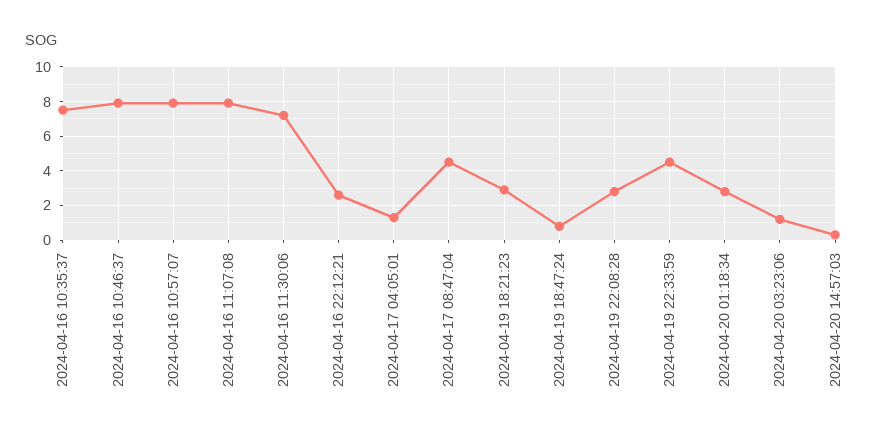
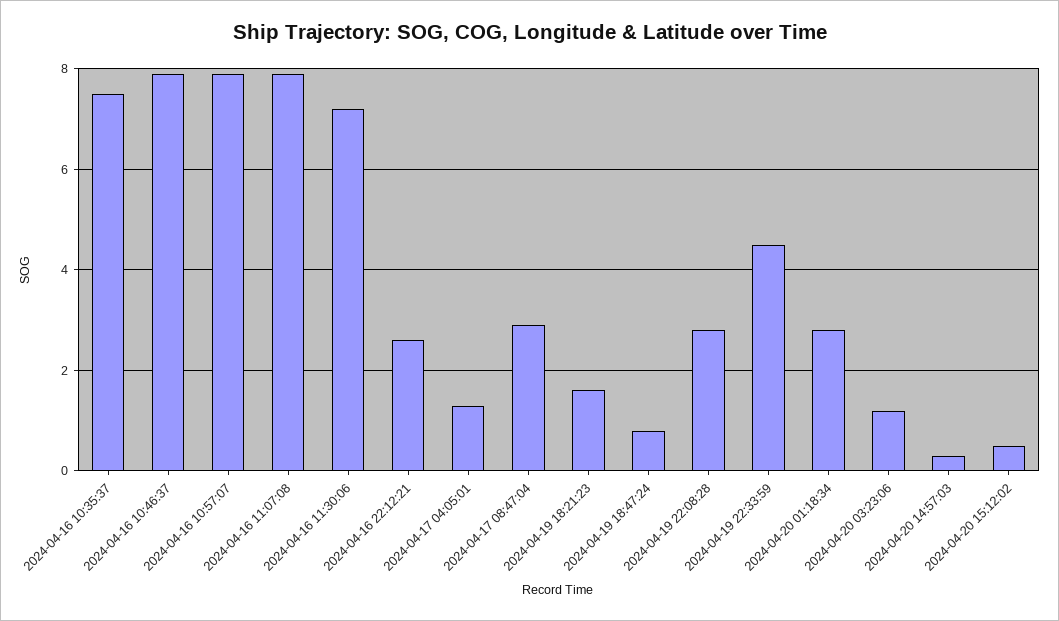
2024-04-17 08:47:04: 4.5 -> 3
2024-04-19 18:21:23: 3 -> 1.5
2024-04-20 15:12:02: none -> 0.5

